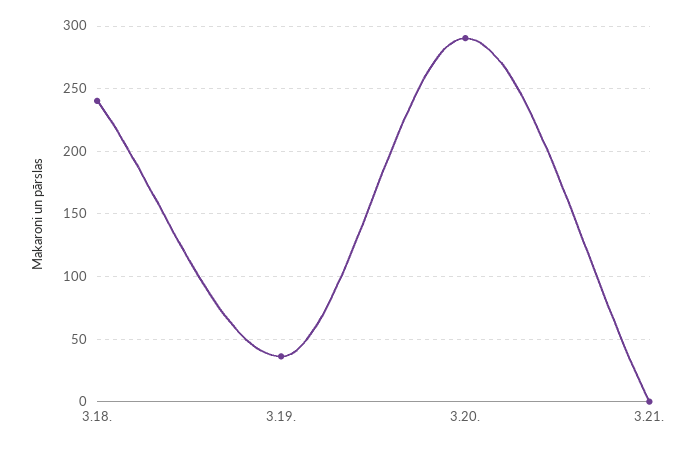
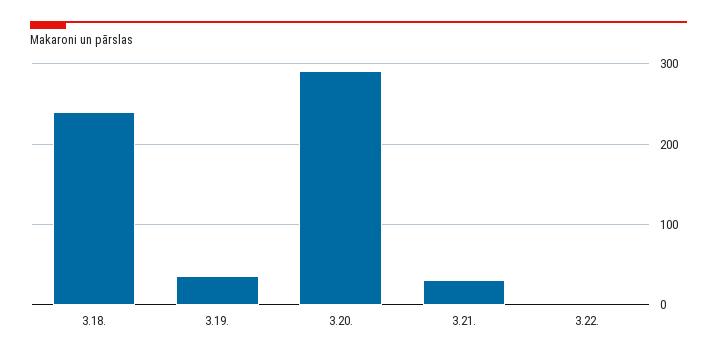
3.21.: 0 -> 30
3.22.: none -> 0

